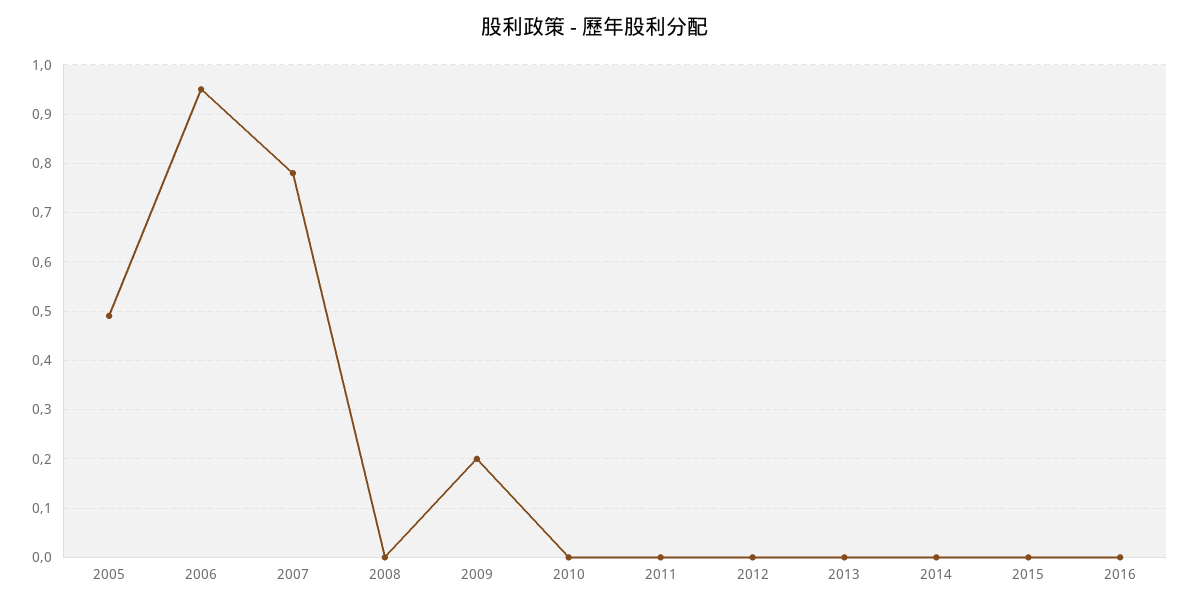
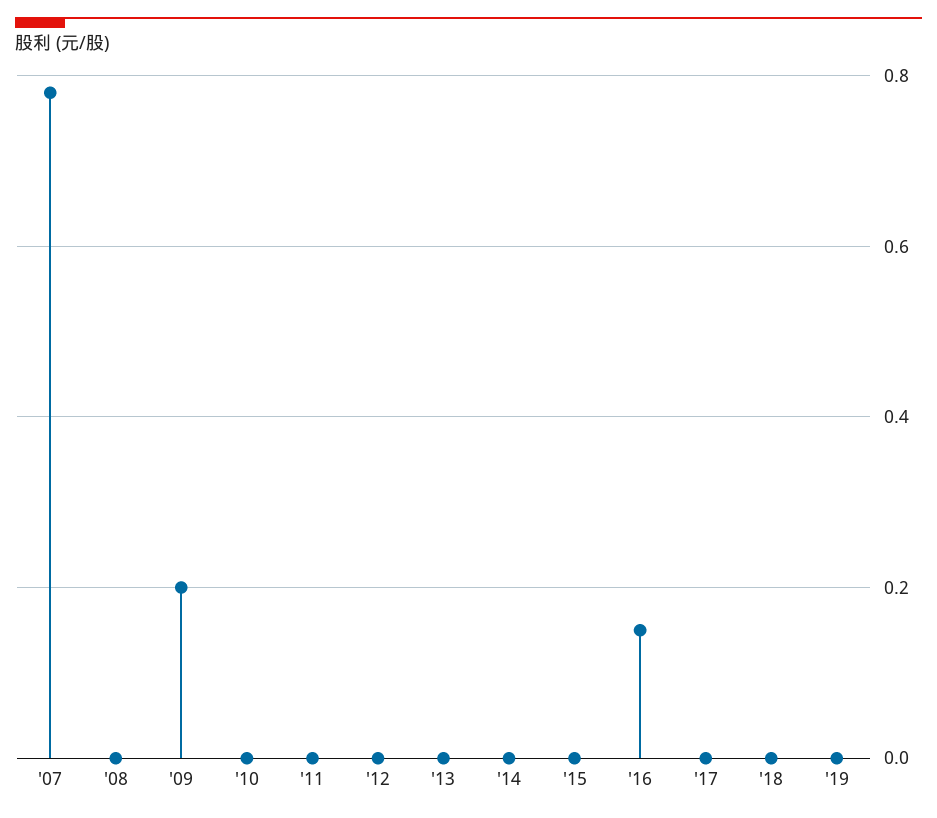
2005: 0.5 -> none
2006: 0.95 -> none
2016: 0 -> 0.15
'17: none -> 0
'18: none -> 0
'19: none -> 0

